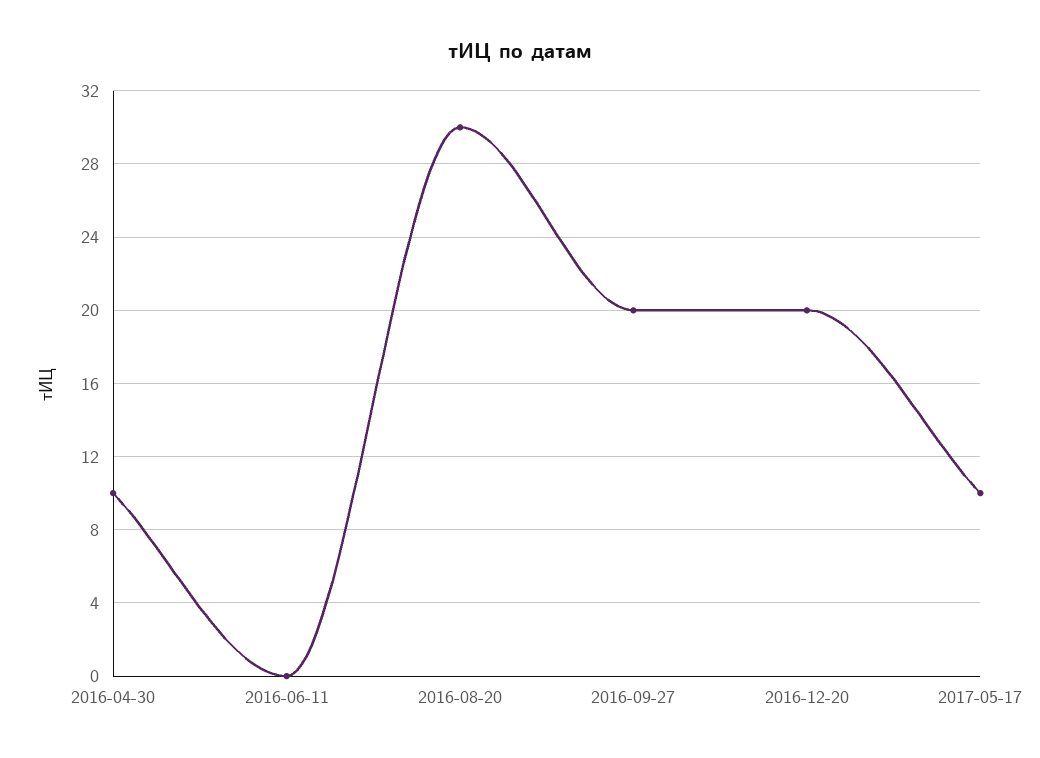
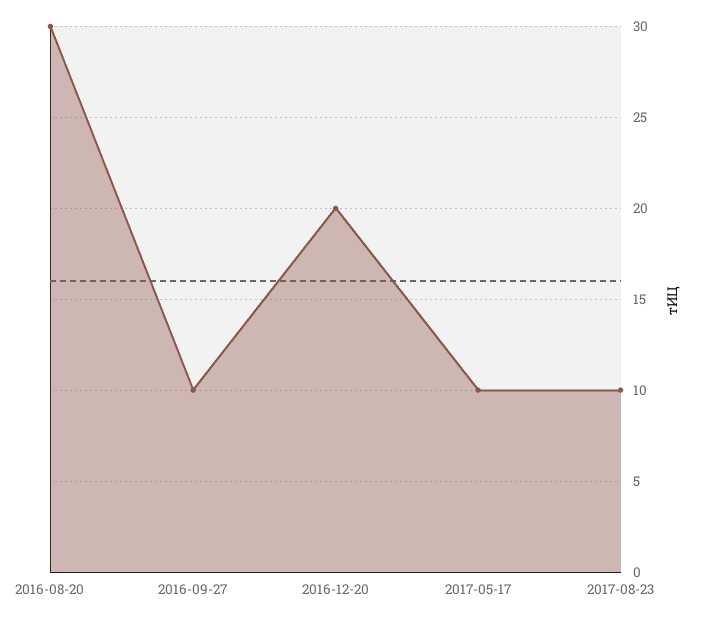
2016-04-30: 10 -> none
2016-06-11: 0 -> none
2016-09-27: 20 -> 10
2017-08-23: none -> 10

